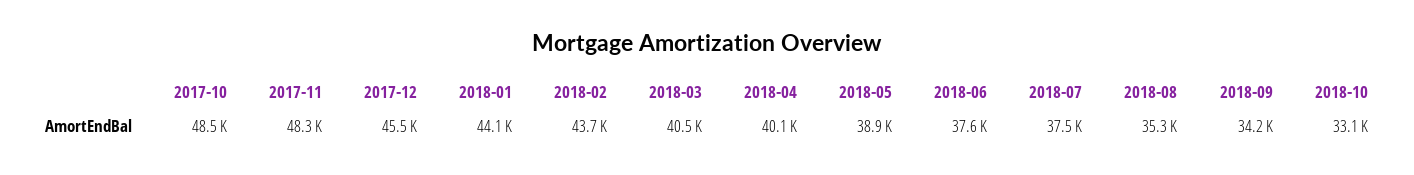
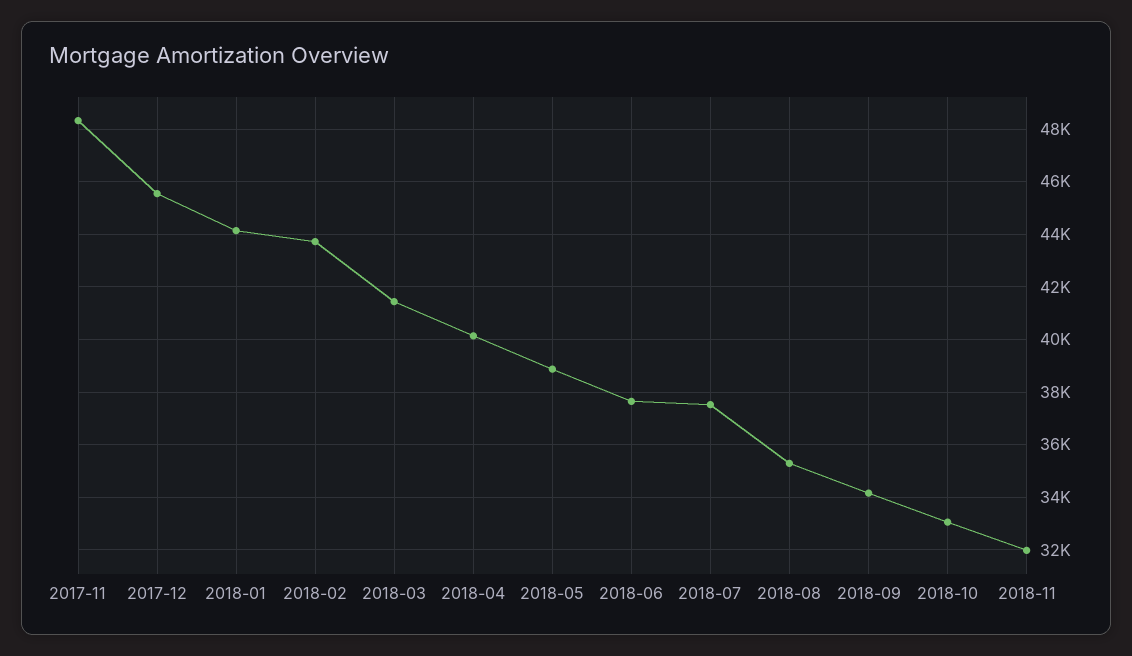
2017-10: 48500 -> none
2018-03: 40500 -> 41500
2018-11: none -> 32000

